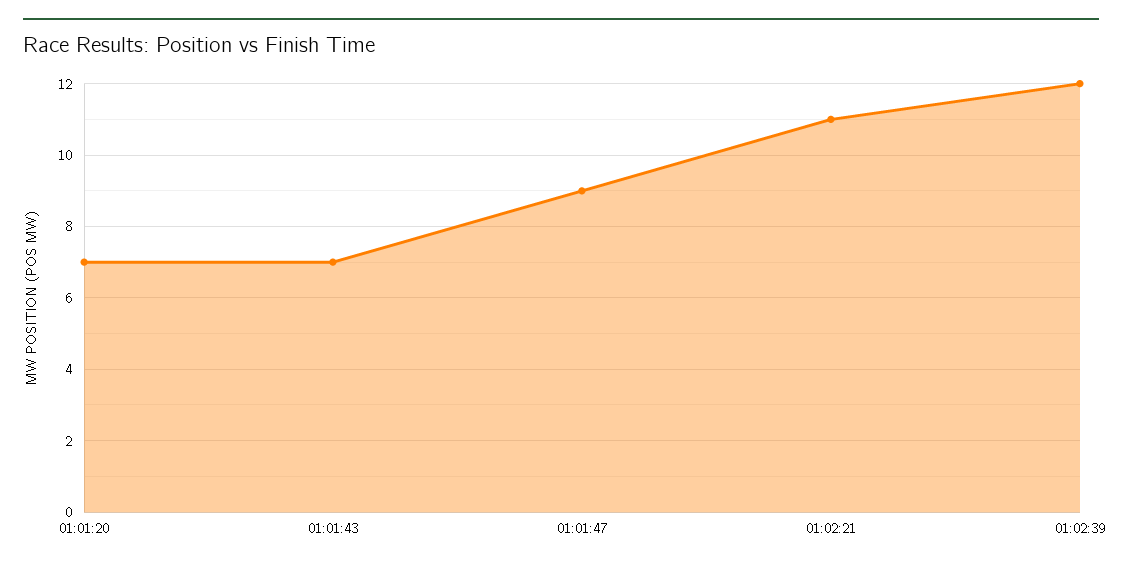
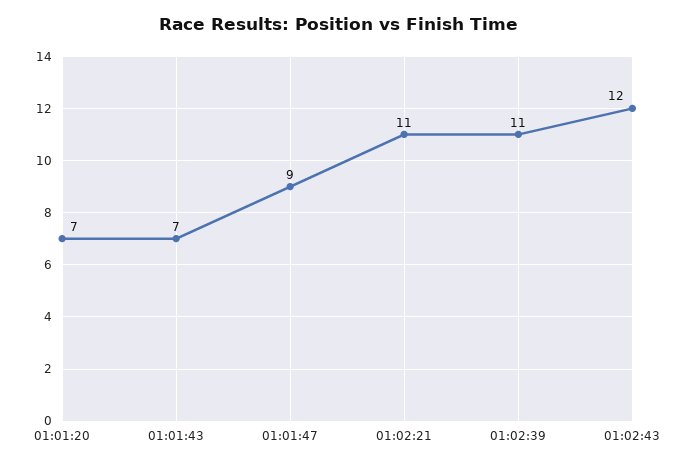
01:02:39: 12 -> 11
01:02:43: none -> 12

